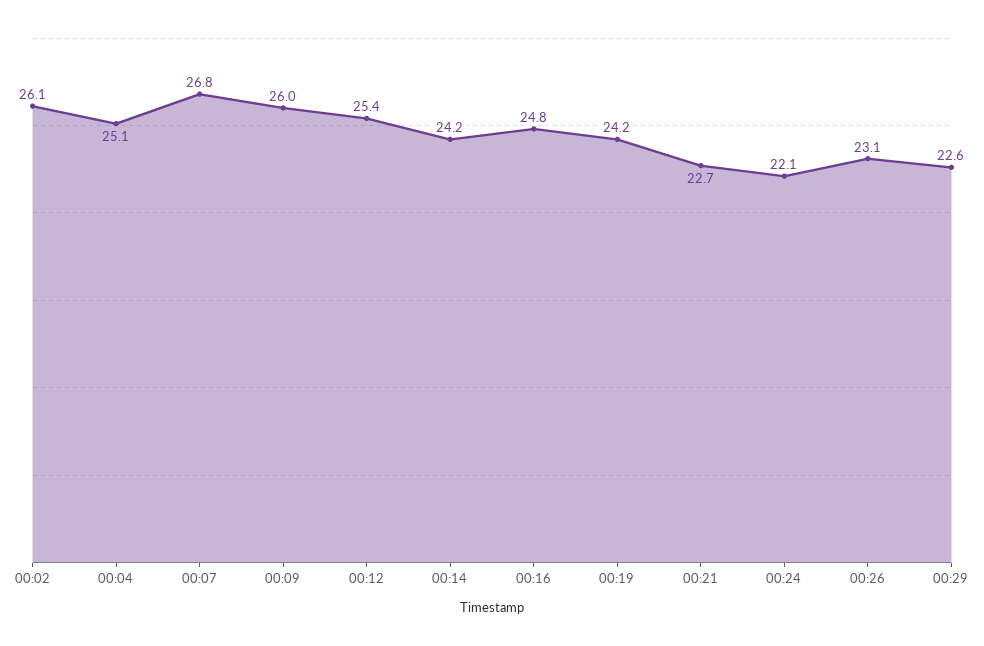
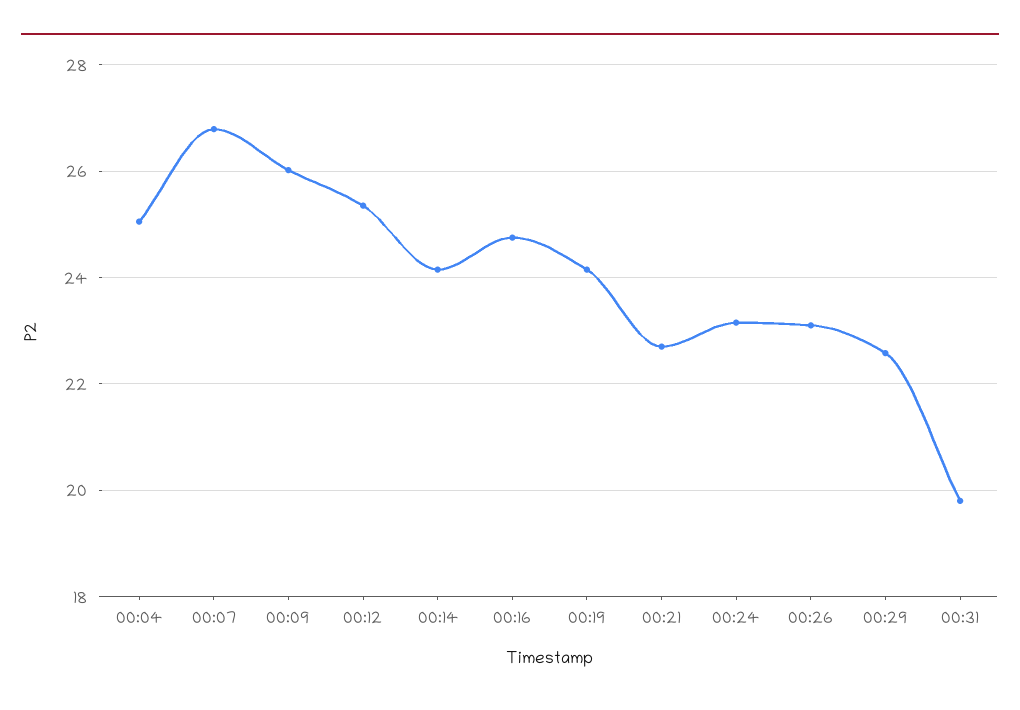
00:02: 26.1 -> none
00:24: 22.1 -> 23.2
00:31: none -> 19.8

